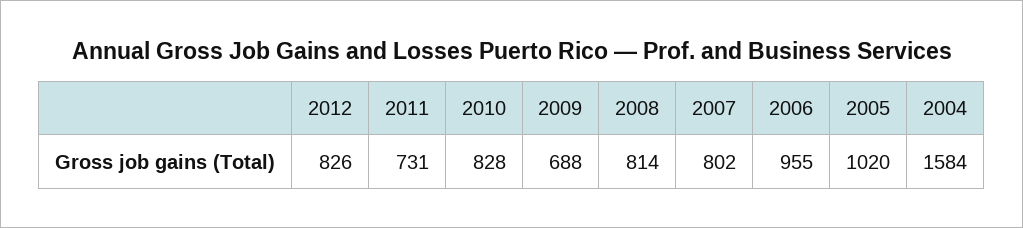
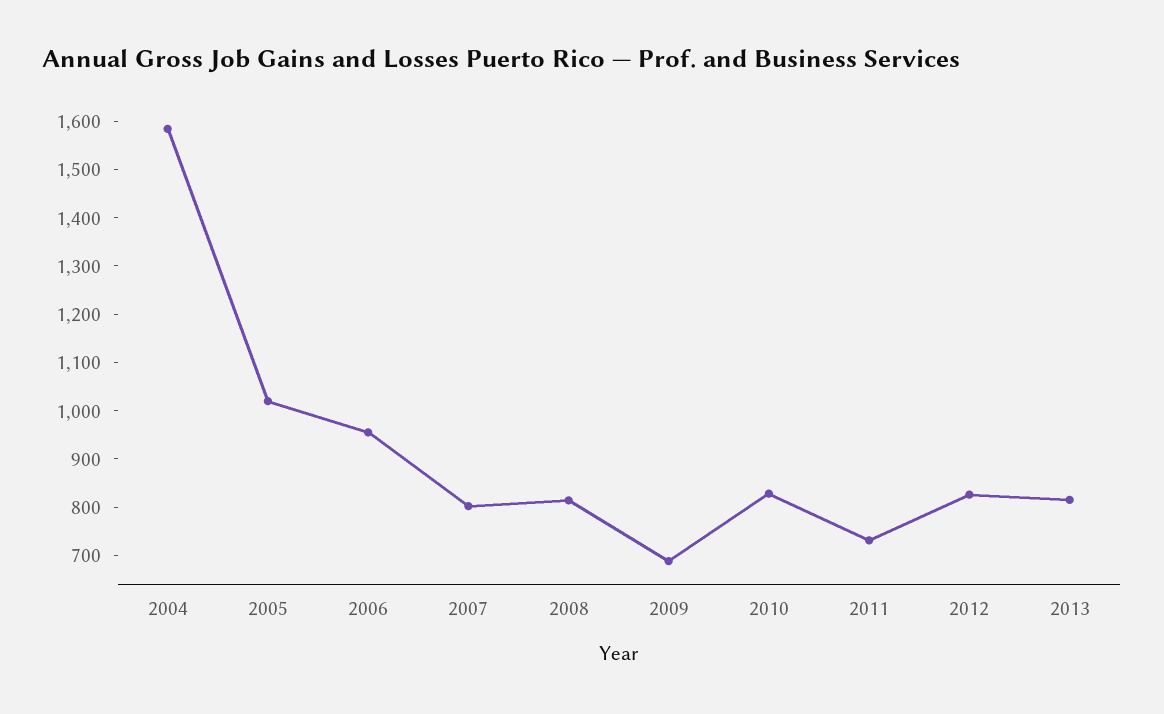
2013: none -> 820

